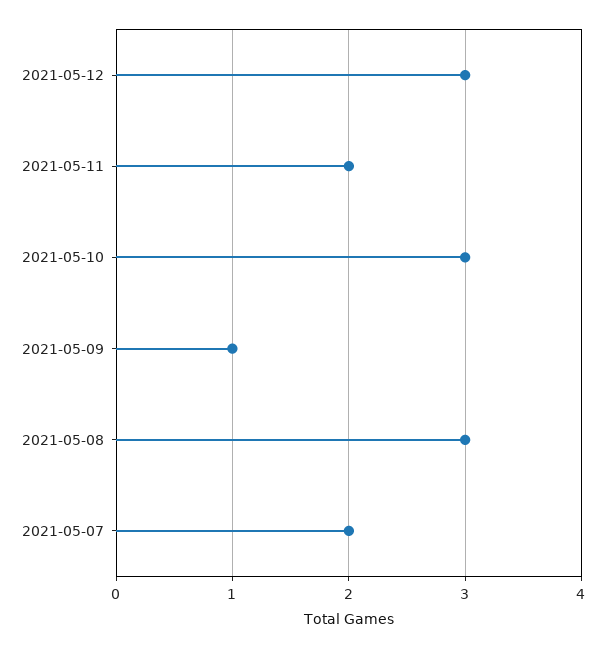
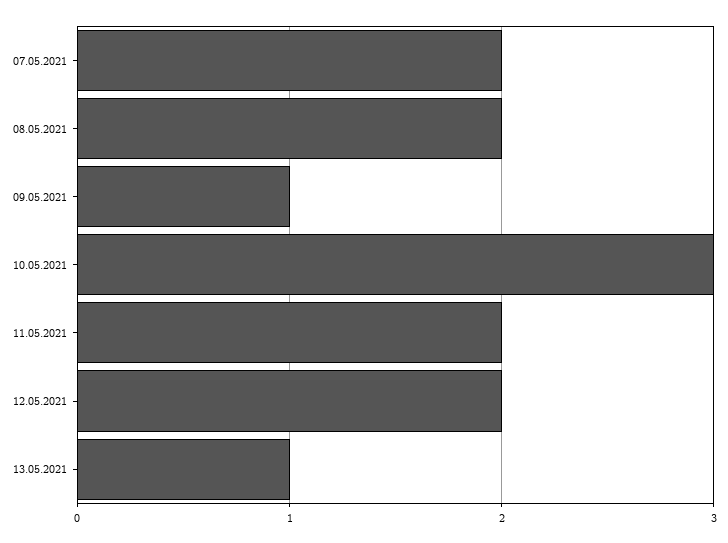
2021-05-12: 3 -> 2
2021-05-08: 3 -> 2
13.05.2021: none -> 1

